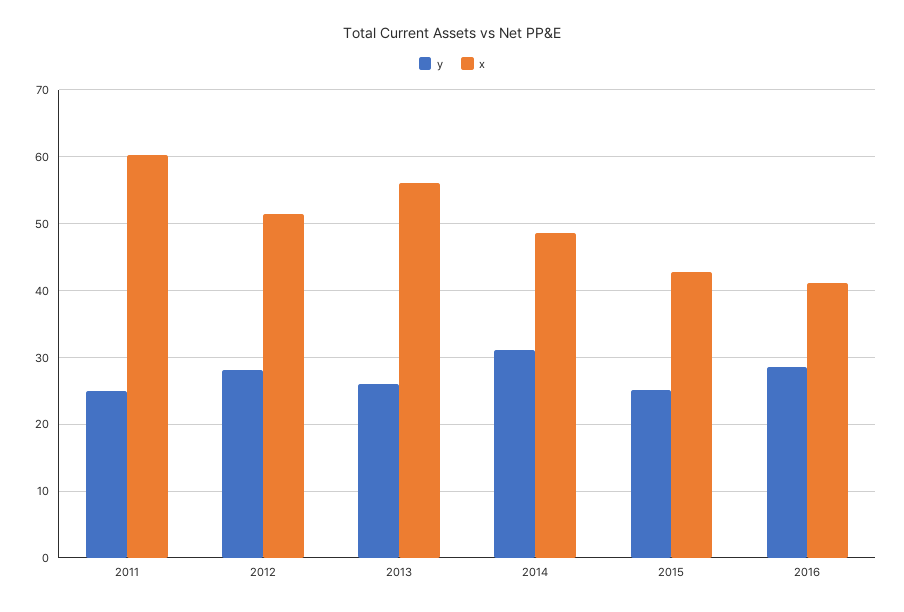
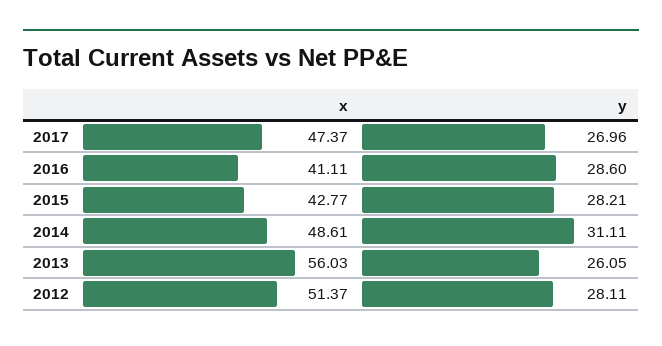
y, 2011: 25 -> none
x, 2011: 60 -> none
y, 2015: 25 -> 28.21
x, 2017: none -> 47.37
y, 2017: none -> 26.96

